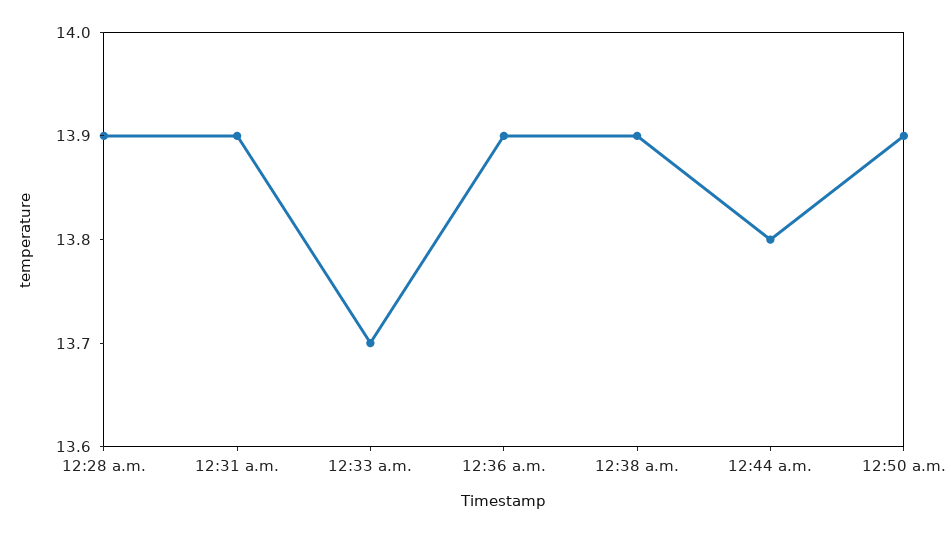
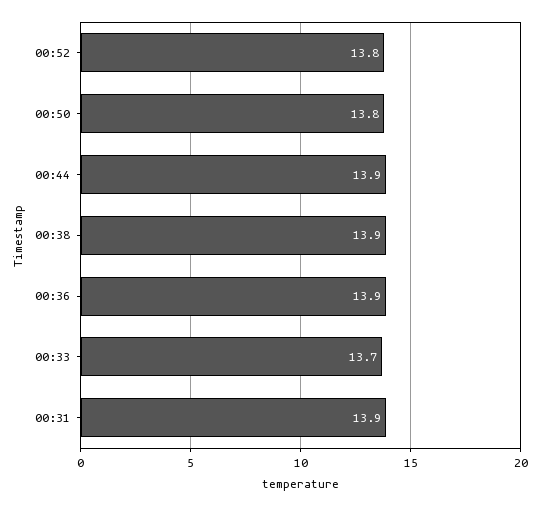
12:28 a.m.: 13.9 -> none
12:44 a.m.: 13.8 -> 13.9
12:50 a.m.: 13.9 -> 13.8
00:52: none -> 13.8

